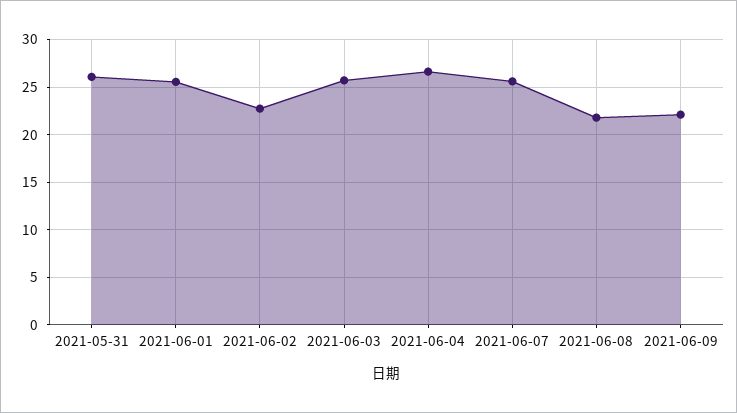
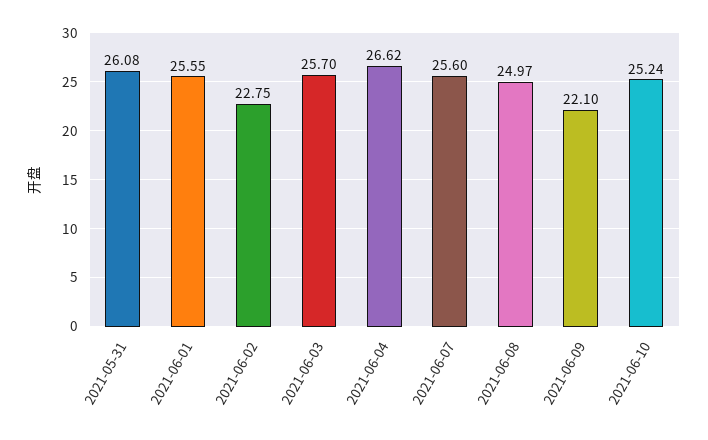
2021-06-08: 22 -> 24.97
2021-06-10: none -> 25.24

